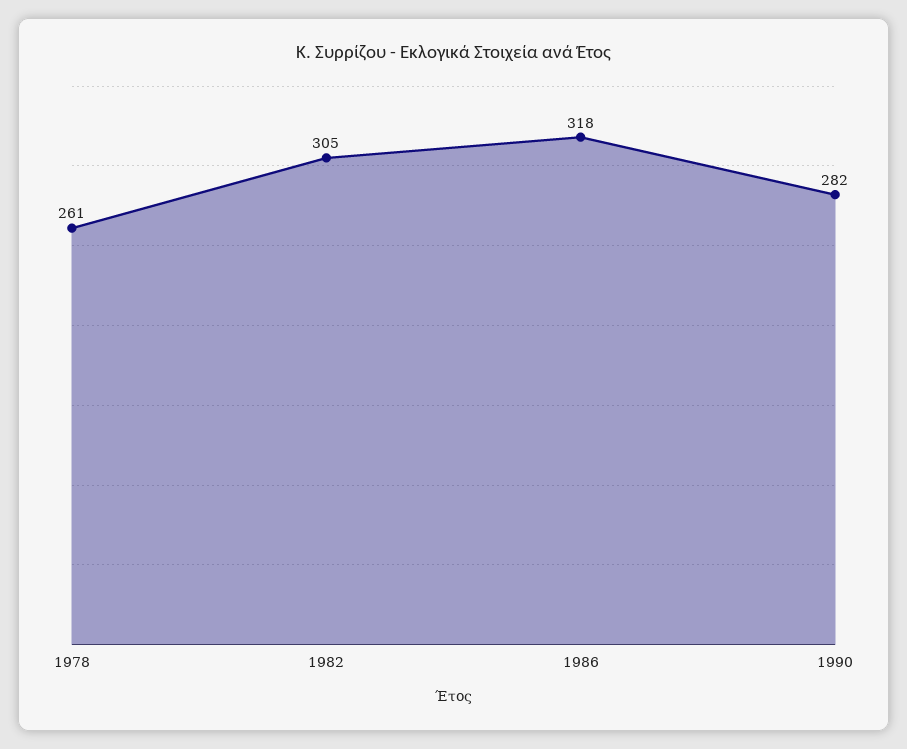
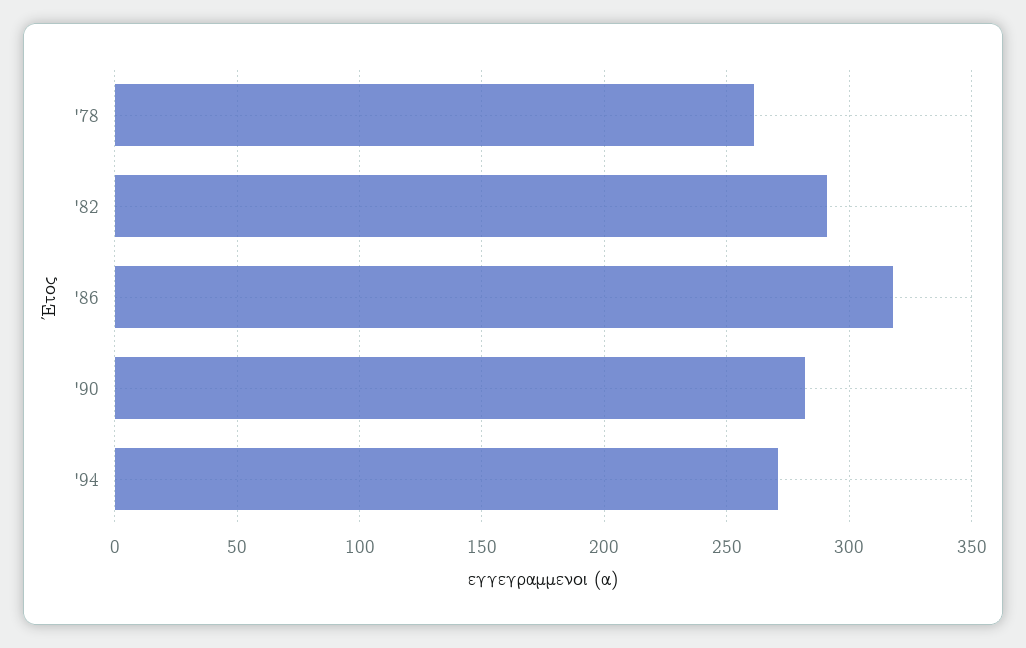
1982: 305 -> 290
'94: none -> 270

